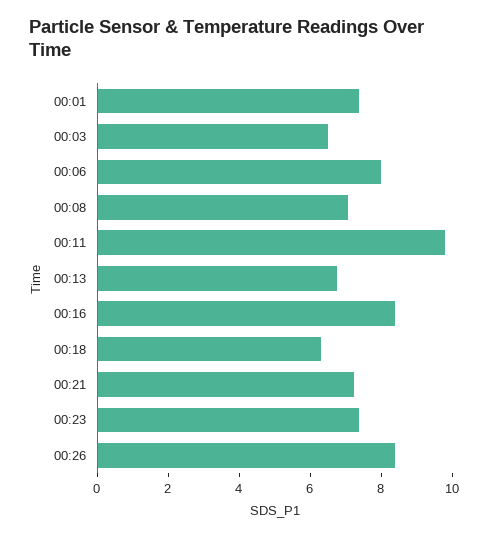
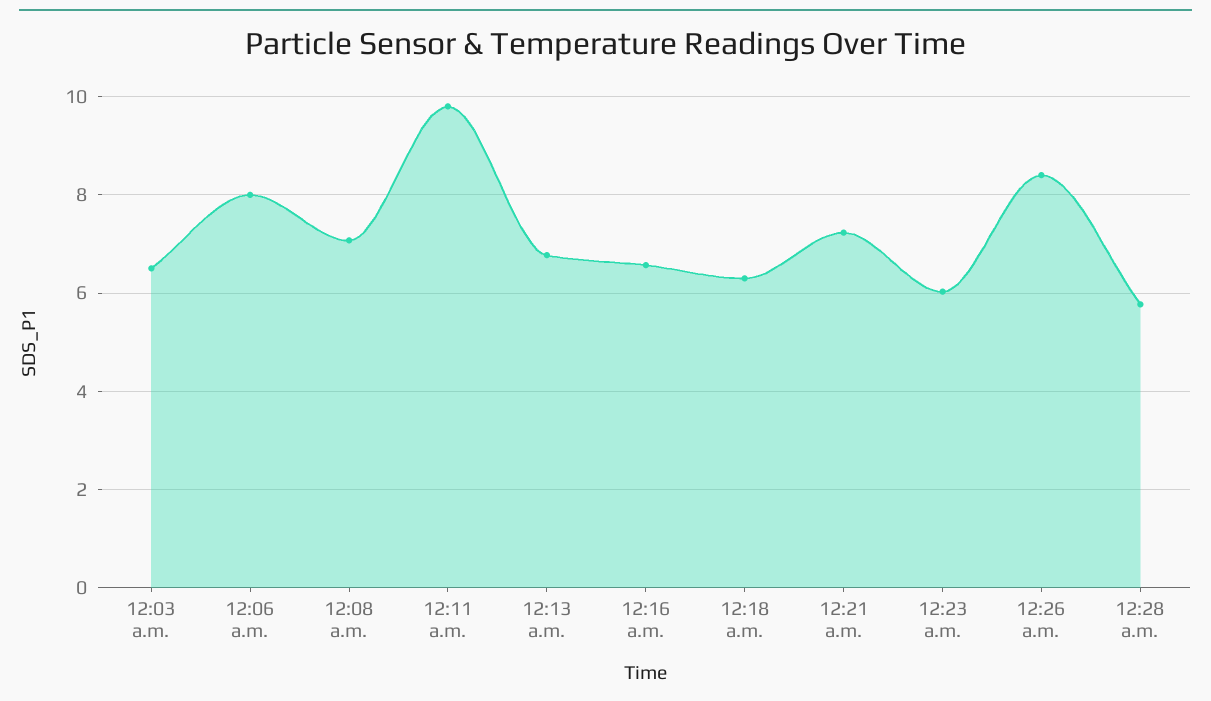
00:01: 7.5 -> none
00:16: 8.5 -> 6.6
00:23: 7.5 -> 6
12:28 a.m.: none -> 5.8

